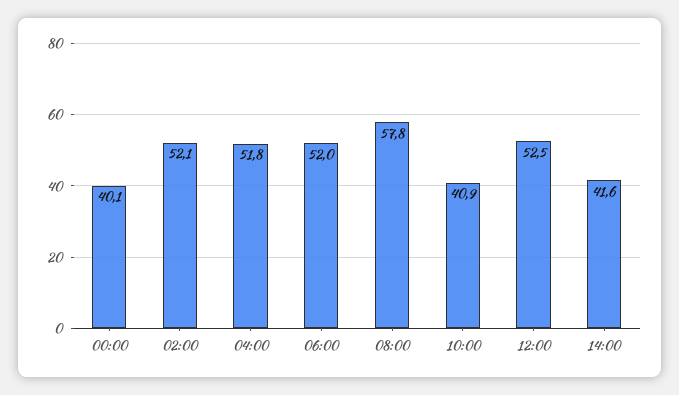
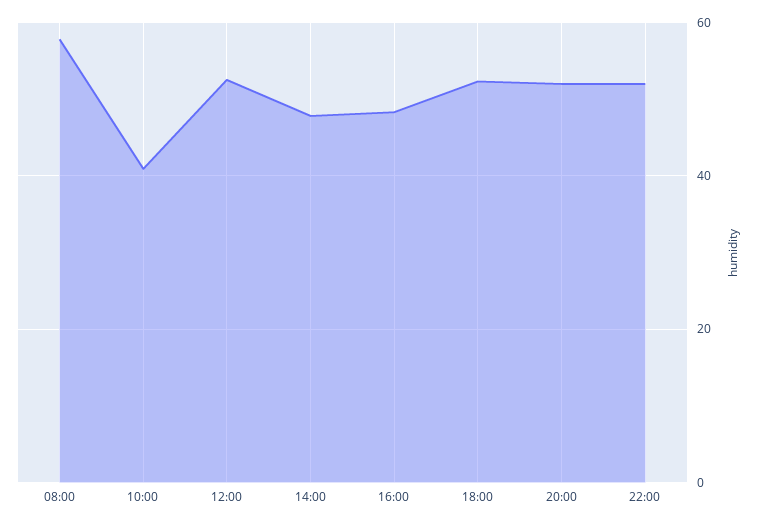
00:00: 40.1 -> none
02:00: 52.1 -> none
04:00: 51.8 -> none
06:00: 52 -> none
14:00: 41.6 -> 48
16:00: none -> 48
18:00: none -> 52
20:00: none -> 52
22:00: none -> 52

